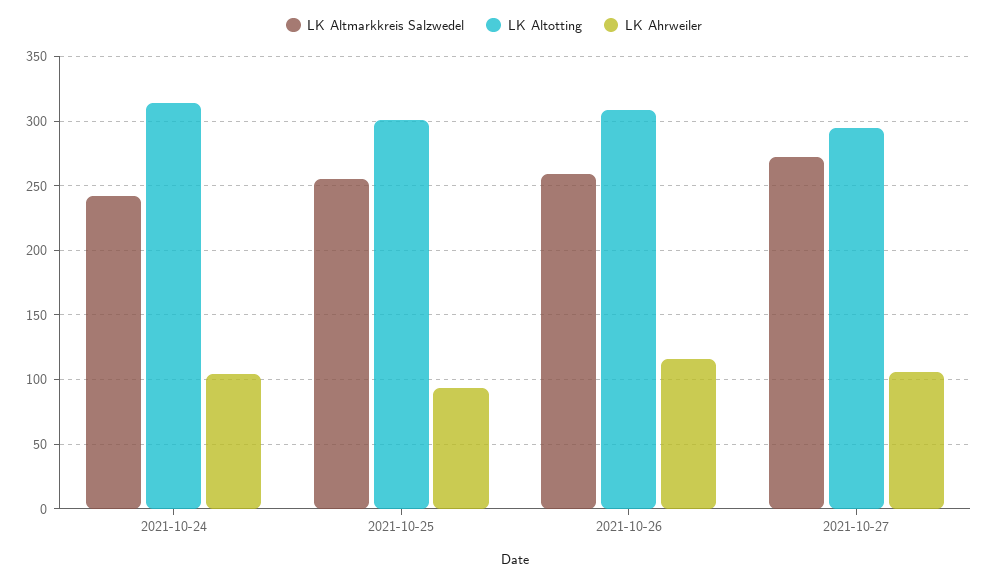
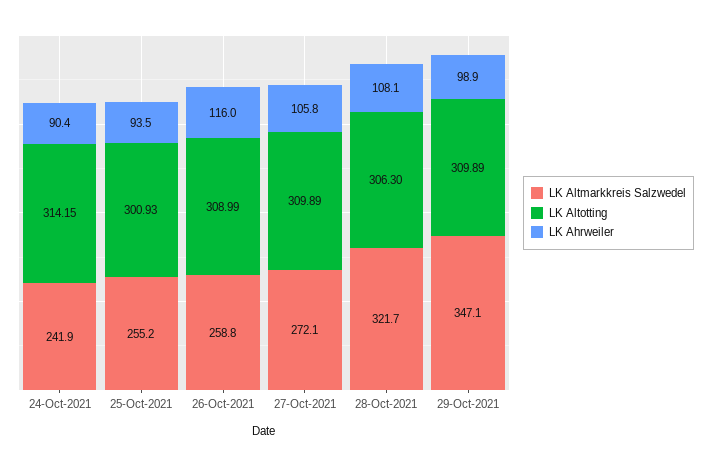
LK Ahrweiler, 2021-10-24: 105 -> 90.4
LK Altotting, 2021-10-27: 295 -> 309.89
LK Altmarkkreis Salzwedel, 28-Oct-2021: none -> 321.7
LK Altotting, 28-Oct-2021: none -> 306.3
LK Ahrweiler, 28-Oct-2021: none -> 108.1
LK Altmarkkreis Salzwedel, 29-Oct-2021: none -> 347.1
LK Altotting, 29-Oct-2021: none -> 309.89
LK Ahrweiler, 29-Oct-2021: none -> 98.9

